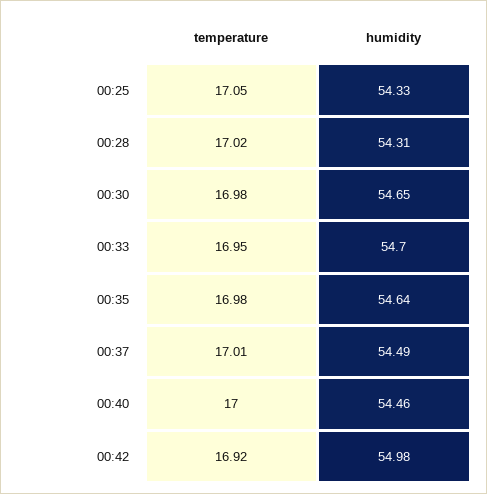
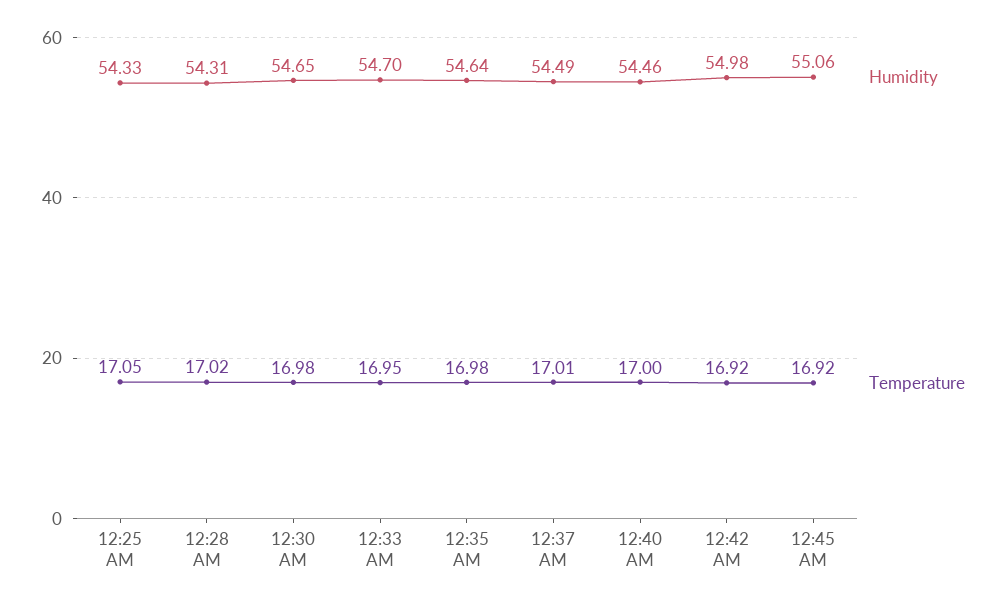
humidity, 12:45 AM: none -> 55.06
temperature, 12:45 AM: none -> 16.92

